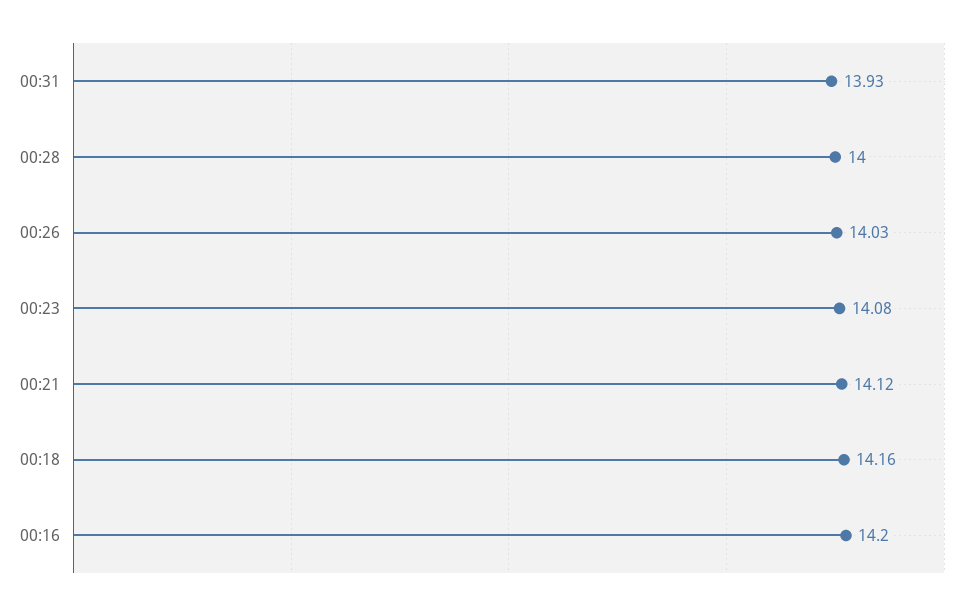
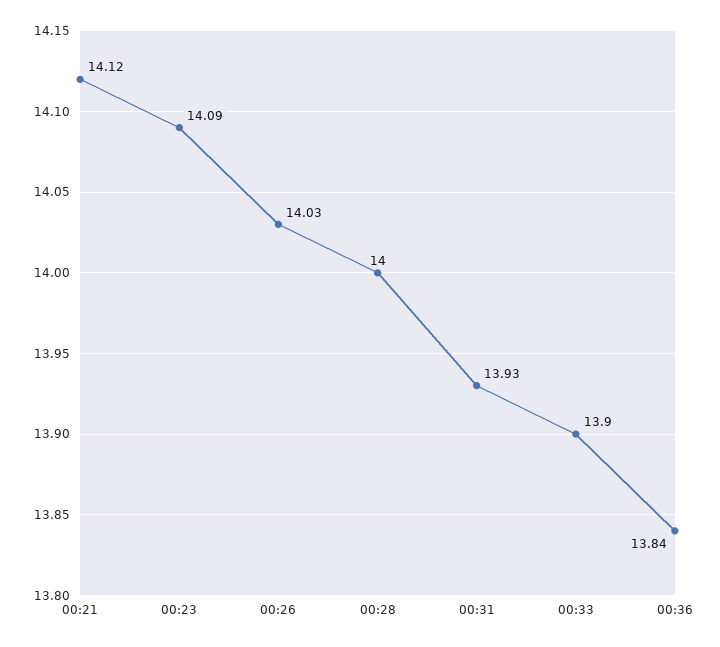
00:23: 14.08 -> 14.09
00:18: 14.16 -> none
00:16: 14.2 -> none
00:33: none -> 13.9
00:36: none -> 13.84

